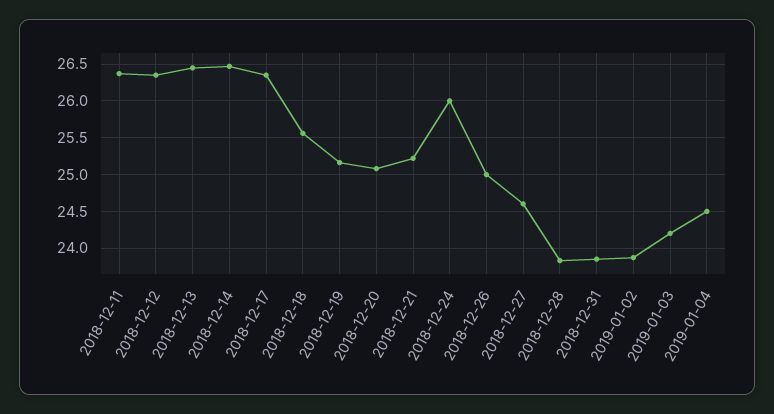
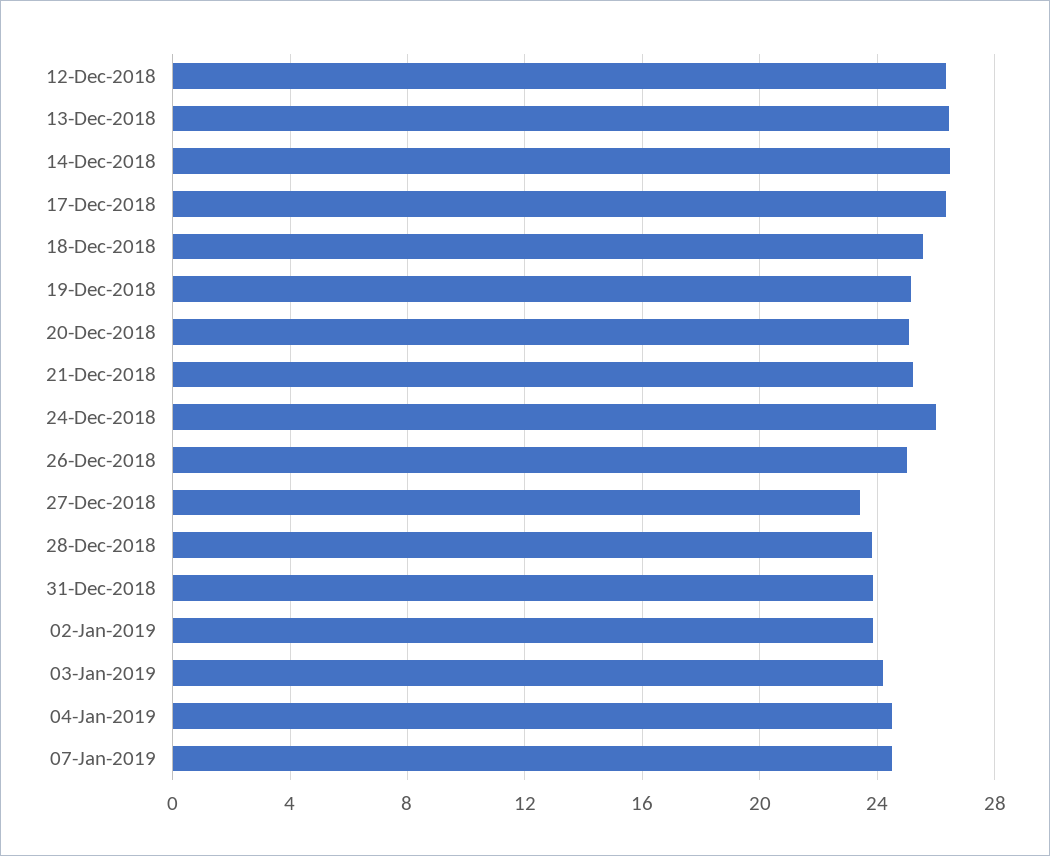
2018-12-11: 26.4 -> none
2018-12-27: 24.6 -> 23.5
07-Jan-2019: none -> 24.5

